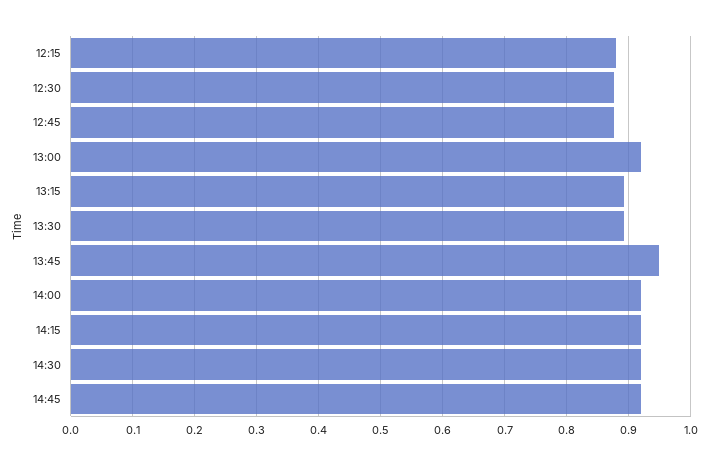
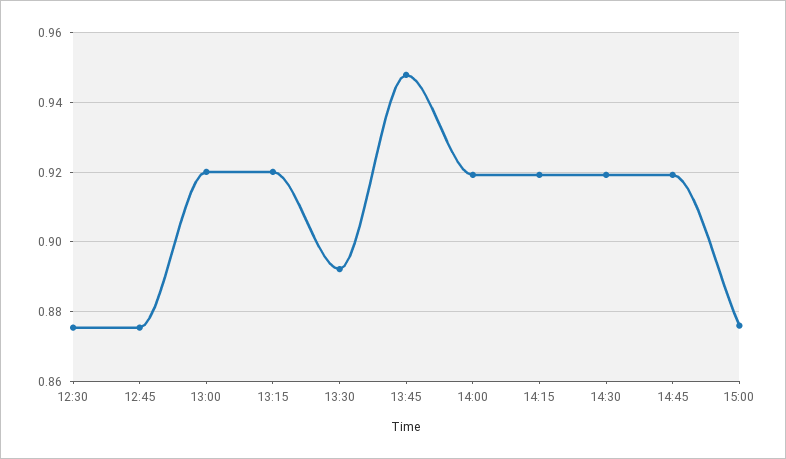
12:15: 0.88 -> none
13:15: 0.89 -> 0.92
15:00: none -> 0.876

